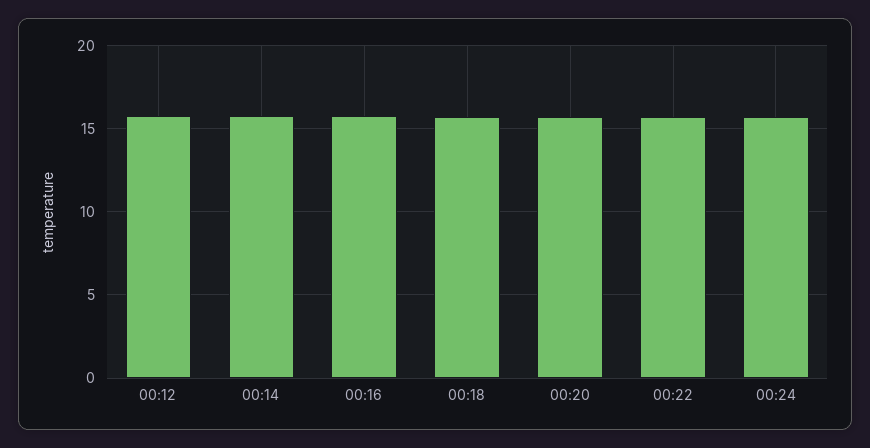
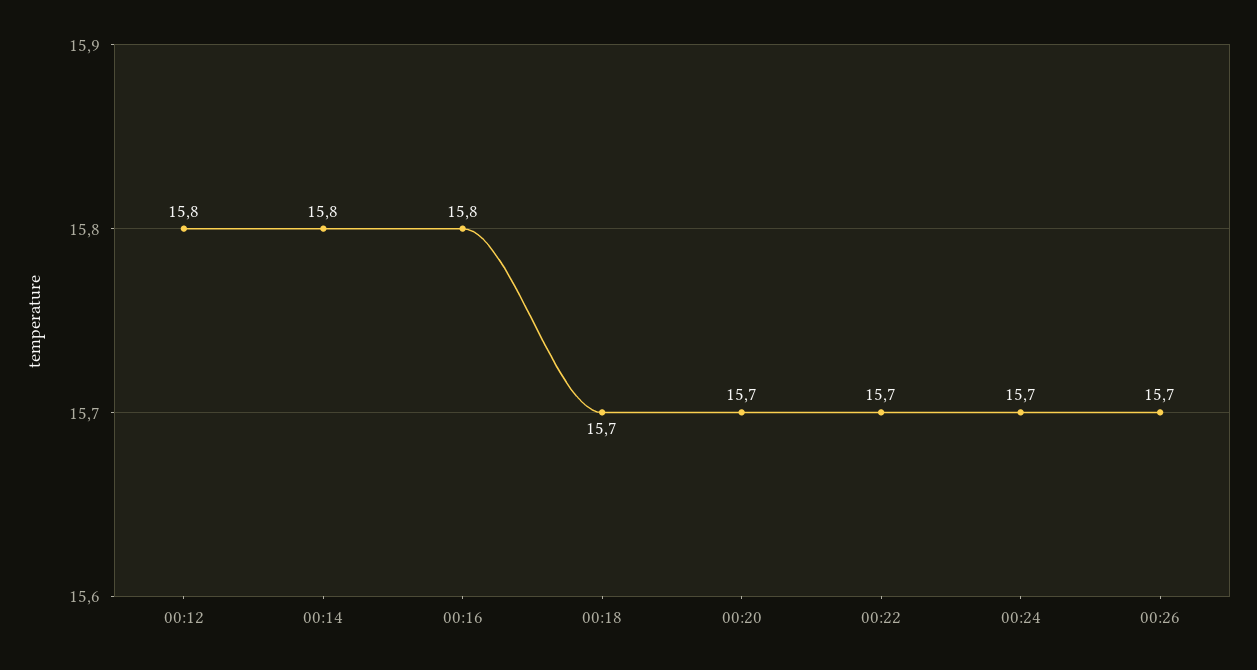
00:26: none -> 15.7

